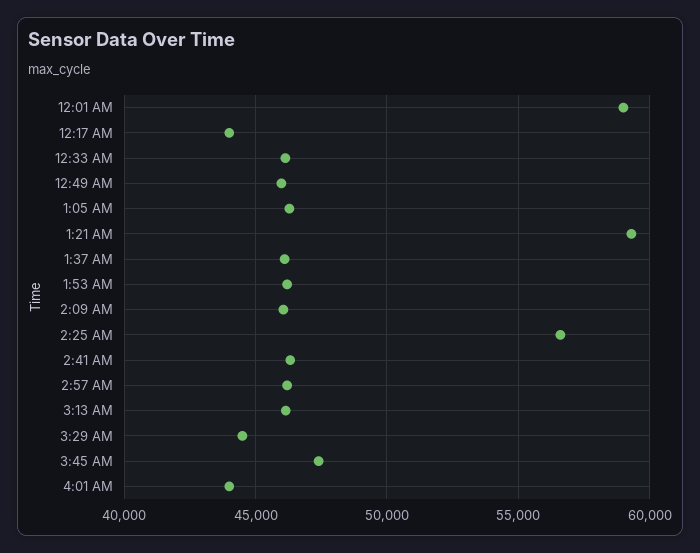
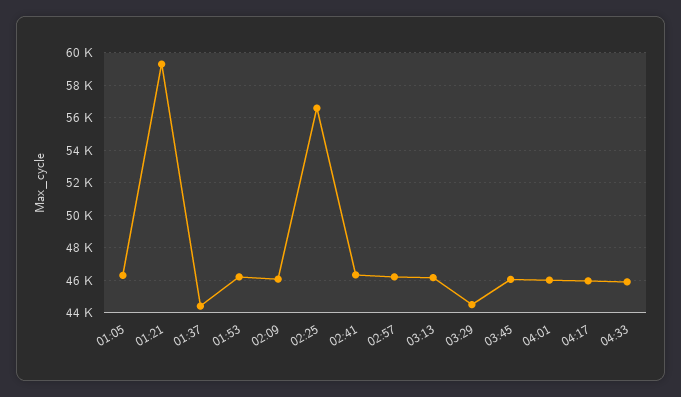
12:01 AM: 59000 -> none
12:17 AM: 44000 -> none
12:33 AM: 46000 -> none
12:49 AM: 46000 -> none
1:37 AM: 46000 -> 44500
3:45 AM: 47500 -> 46000
4:01 AM: 44000 -> 46000
04:17: none -> 46000
04:33: none -> 46000

